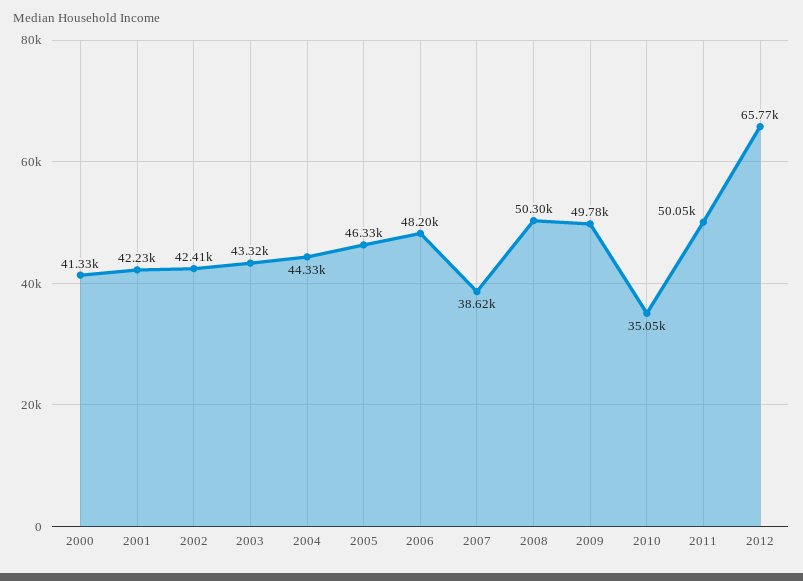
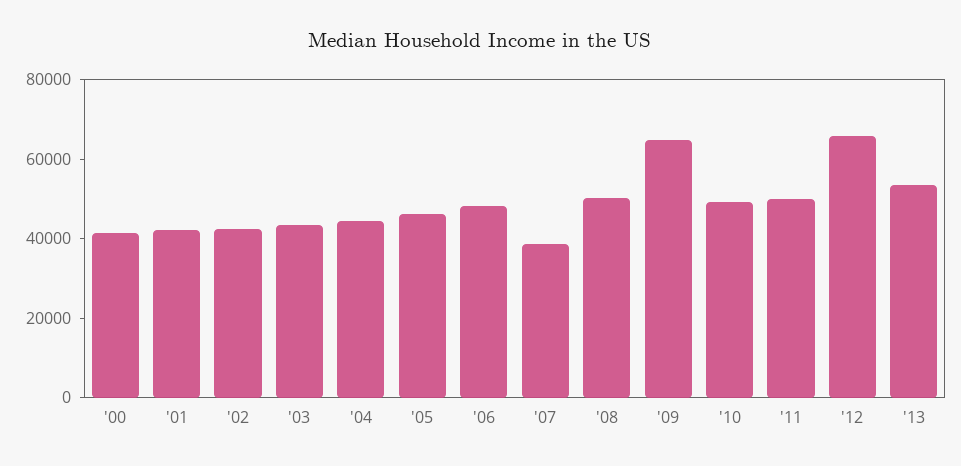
2009: 49780 -> 65000
2010: 35050 -> 50000
'13: none -> 55000

